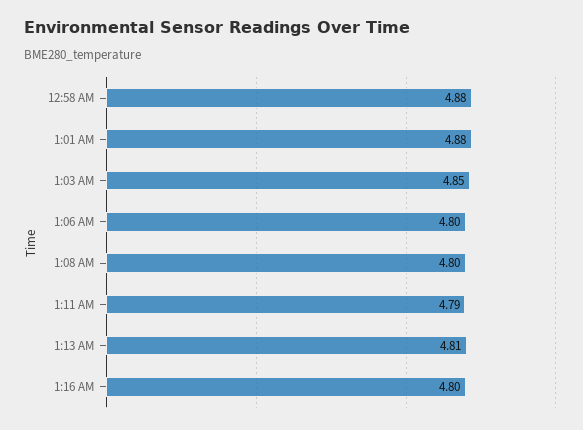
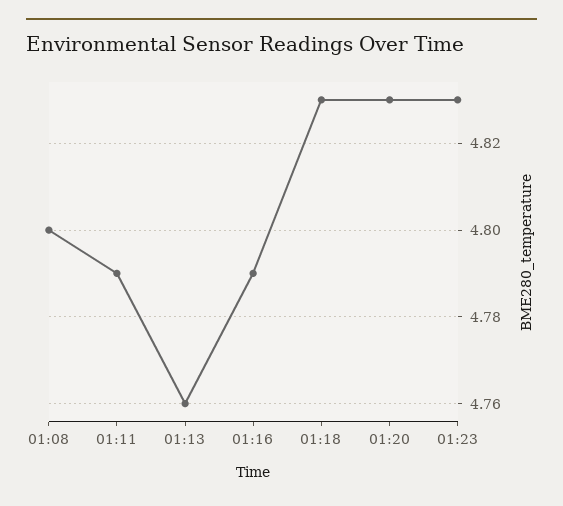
12:58 AM: 4.88 -> none
1:01 AM: 4.88 -> none
1:03 AM: 4.85 -> none
1:06 AM: 4.8 -> none
1:13 AM: 4.81 -> 4.76
1:16 AM: 4.8 -> 4.79
01:18: none -> 4.83
01:20: none -> 4.83
01:23: none -> 4.83

